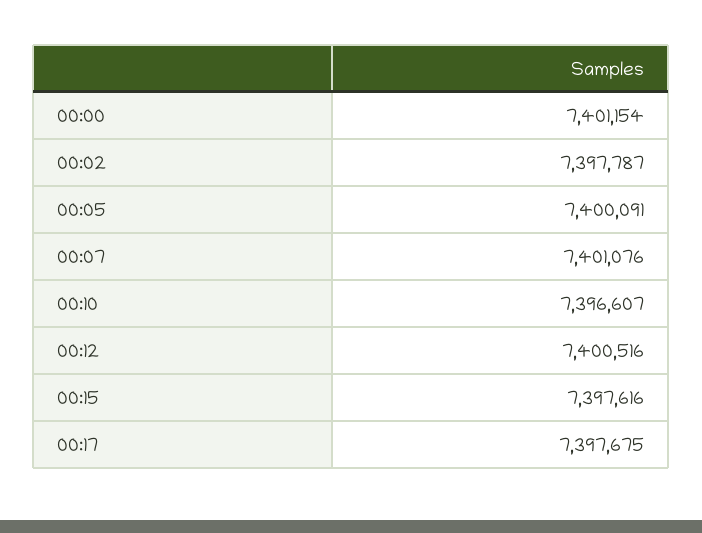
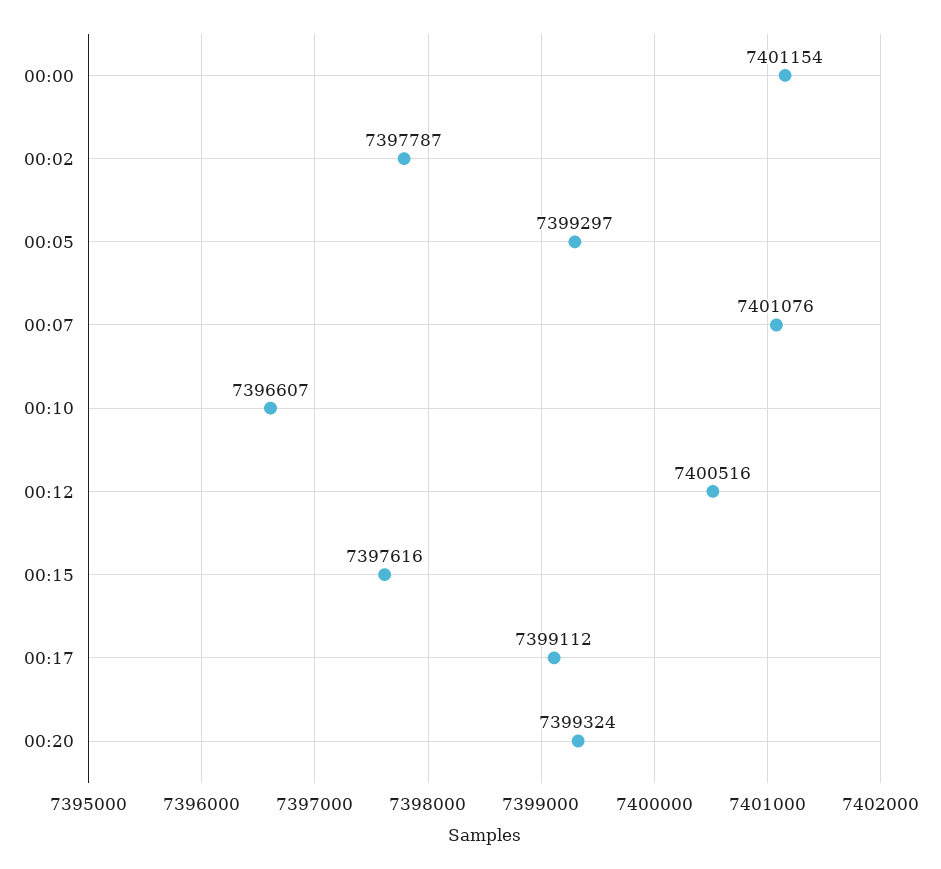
00:05: 7400091 -> 7399297
00:17: 7397675 -> 7399112
00:20: none -> 7399324

